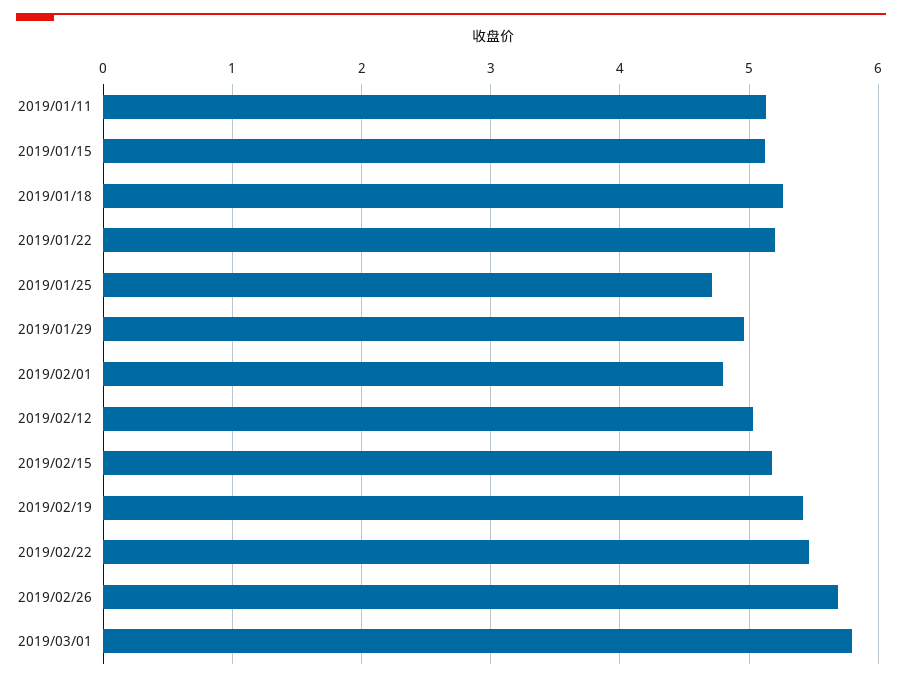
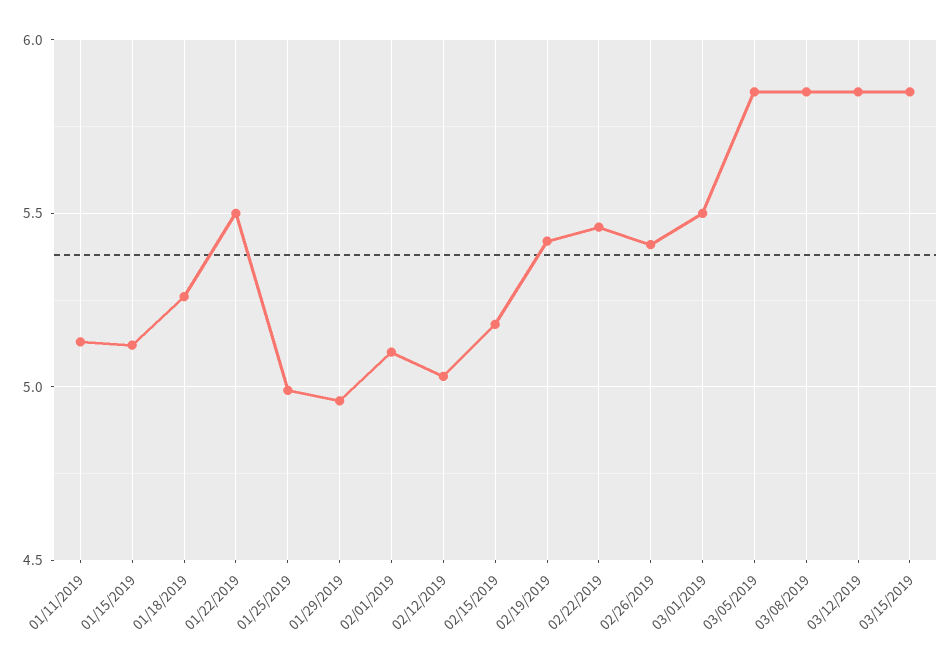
2019/01/22: 5.2 -> 5.5
2019/01/25: 4.7 -> 5
2019/02/01: 4.8 -> 5.1
2019/02/26: 5.7 -> 5.4
2019/03/01: 5.8 -> 5.5
03/05/2019: none -> 5.85
03/08/2019: none -> 5.85
03/12/2019: none -> 5.85
03/15/2019: none -> 5.85

